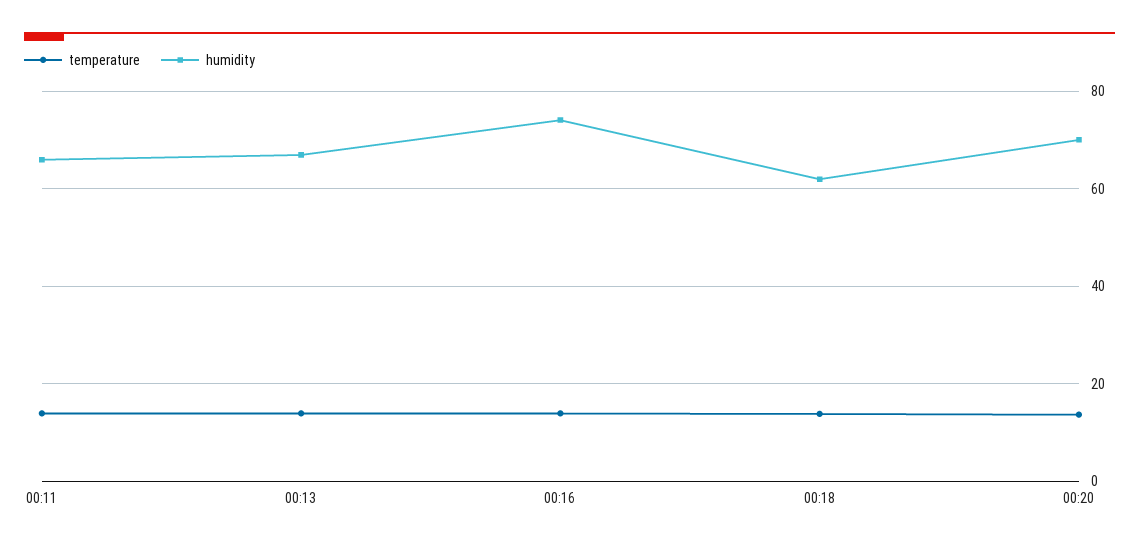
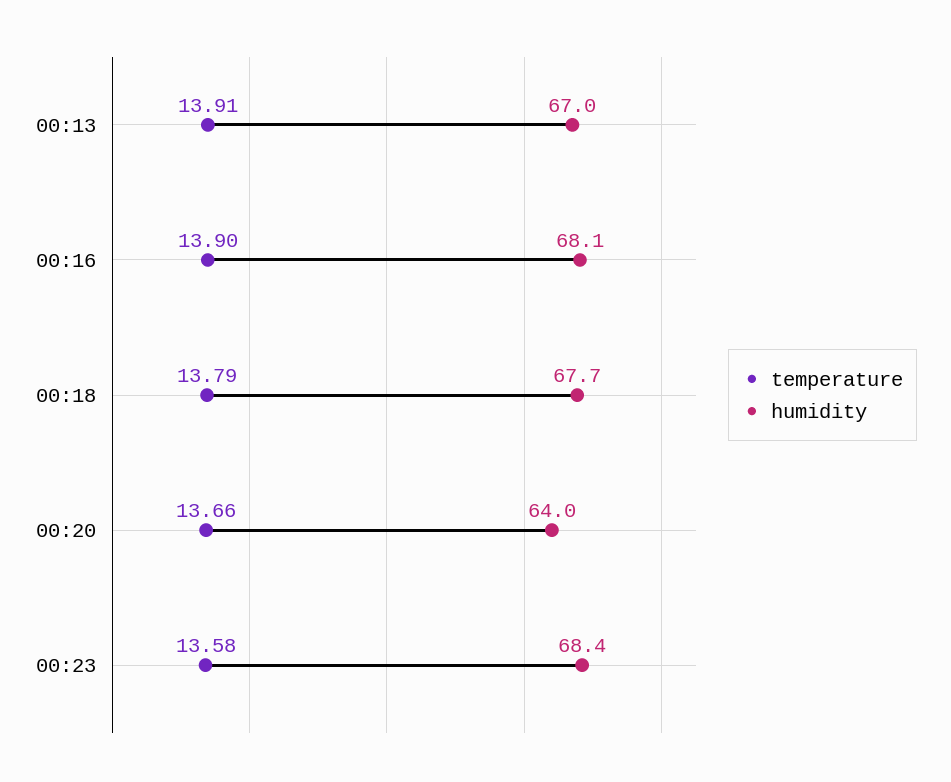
temperature, 00:11: 14 -> none
humidity, 00:11: 66 -> none
humidity, 00:16: 74 -> 68.1
humidity, 00:18: 62 -> 67.7
humidity, 00:20: 70 -> 64
temperature, 00:23: none -> 13.58
humidity, 00:23: none -> 68.4

